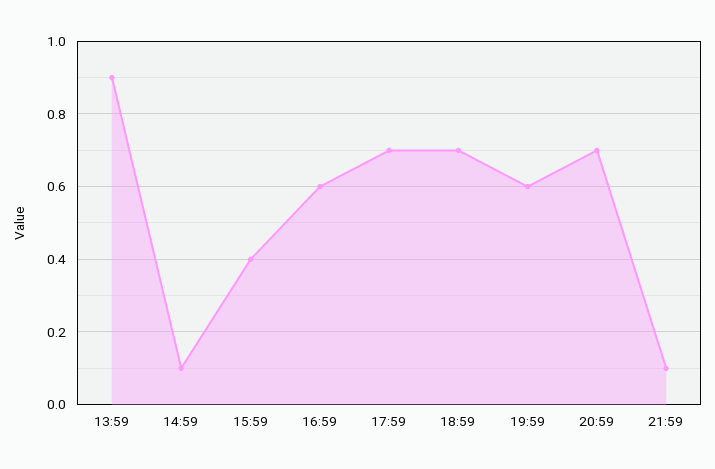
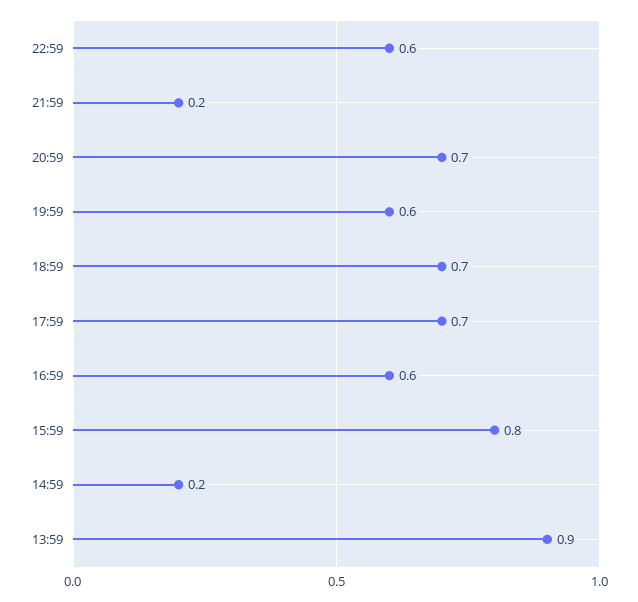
14:59: 0.1 -> 0.2
15:59: 0.4 -> 0.8
21:59: 0.1 -> 0.2
22:59: none -> 0.6

